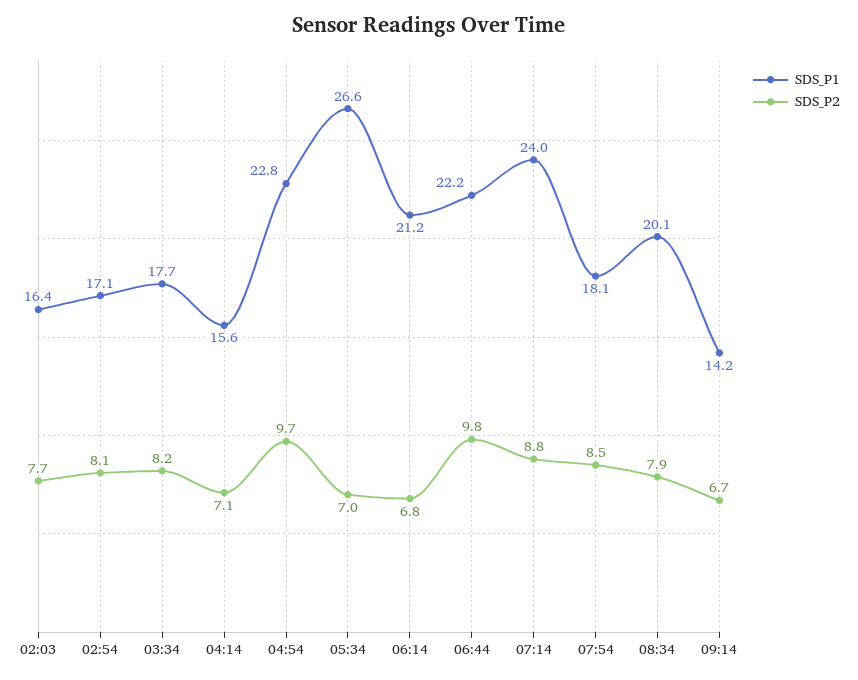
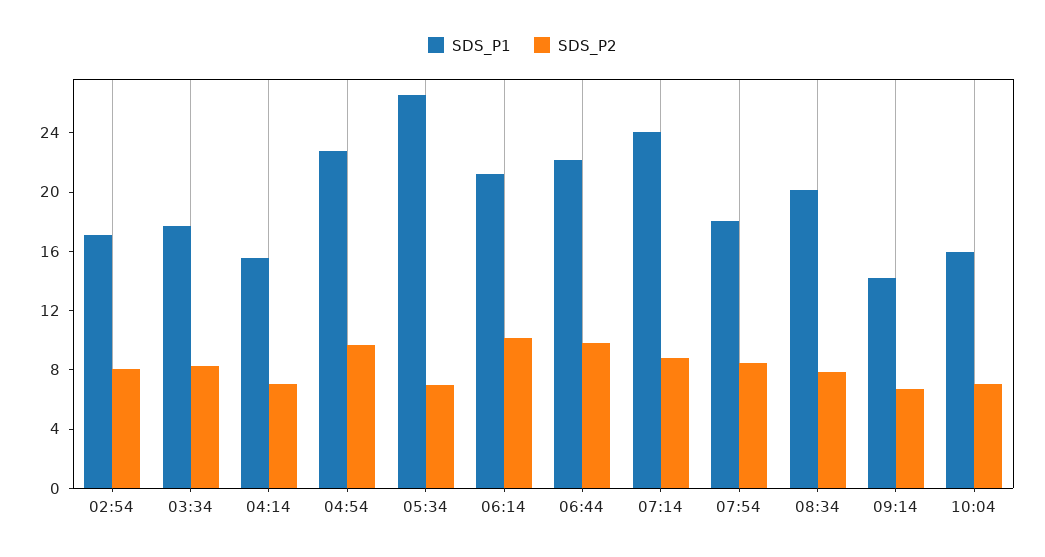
SDS_P1, 02:03: 16.4 -> none
SDS_P2, 02:03: 7.7 -> none
SDS_P2, 06:14: 6.8 -> 10
SDS_P1, 10:04: none -> 16
SDS_P2, 10:04: none -> 7

